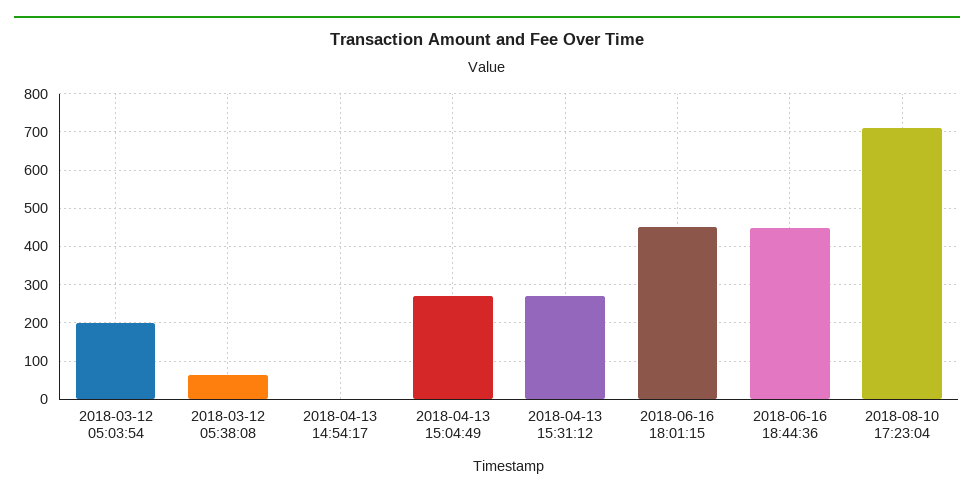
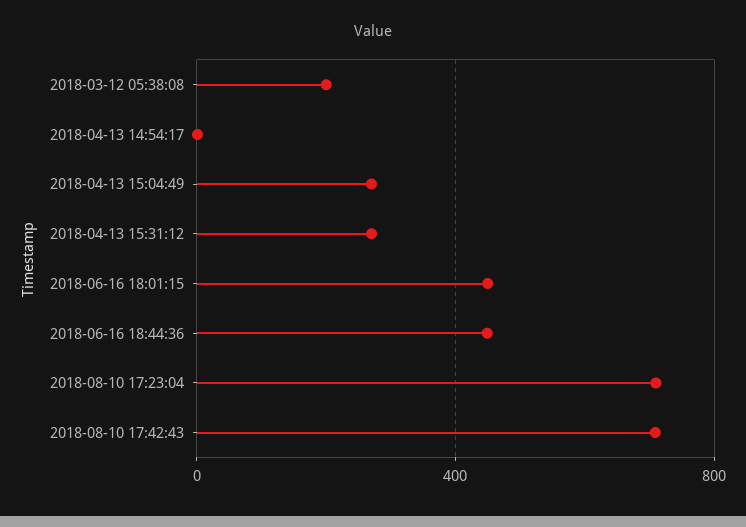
2018-03-12 05:03:54: 200 -> none
2018-03-12 05:38:08: 60 -> 200
2018-08-10 17:42:43: none -> 700

